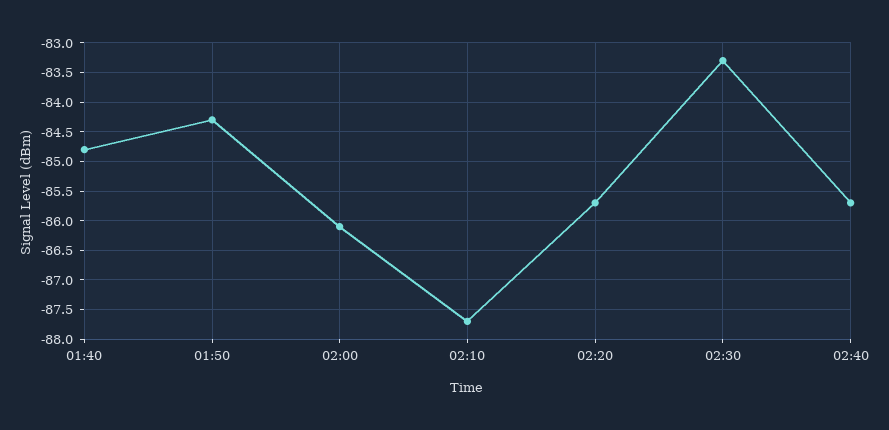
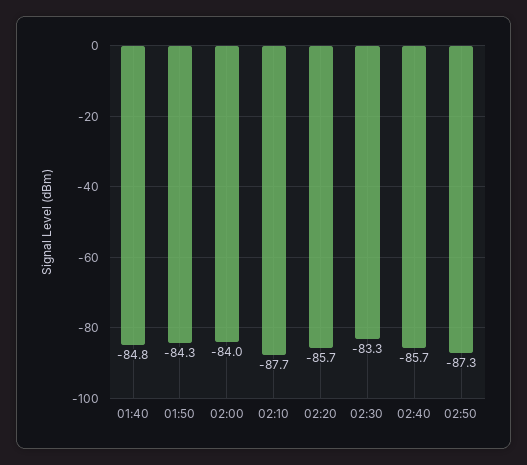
02:00: -86 -> -84
02:50: none -> -87.3

